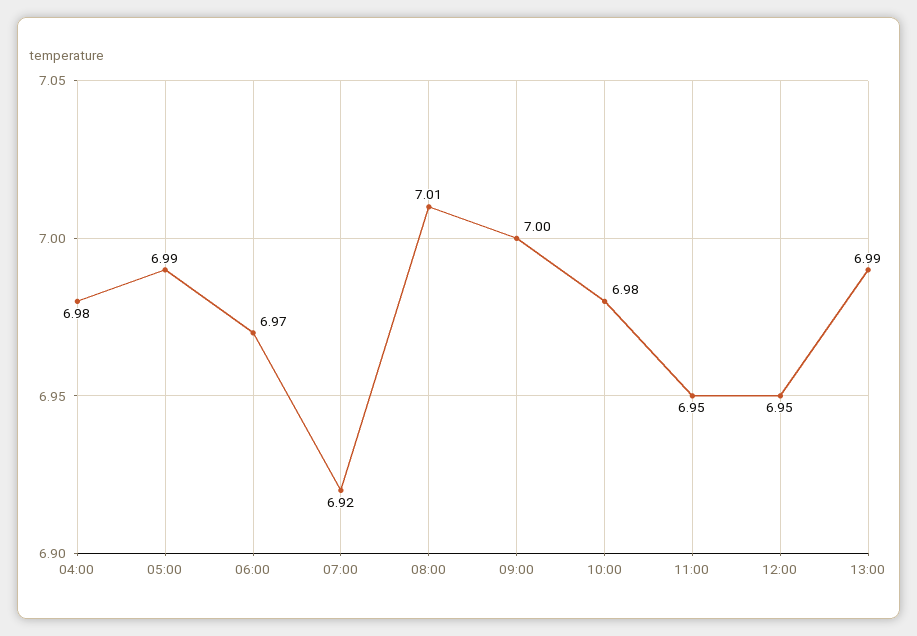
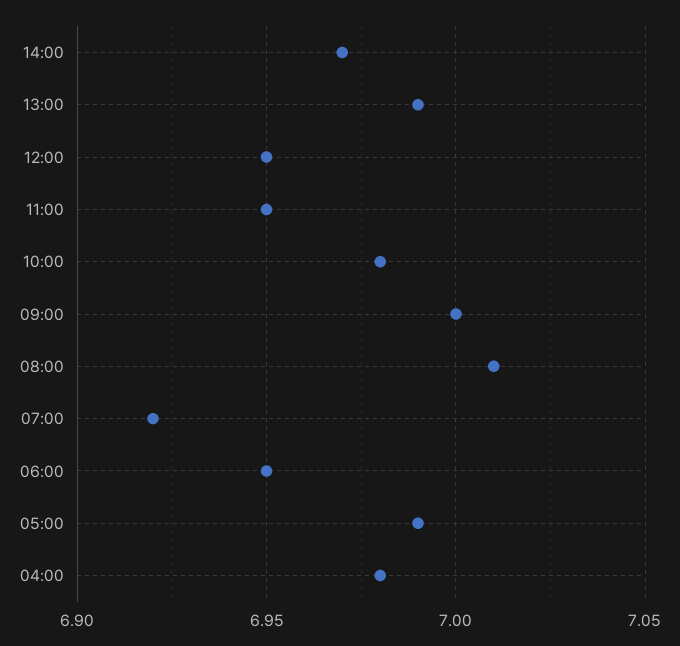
06:00: 6.97 -> 6.95
14:00: none -> 6.97

